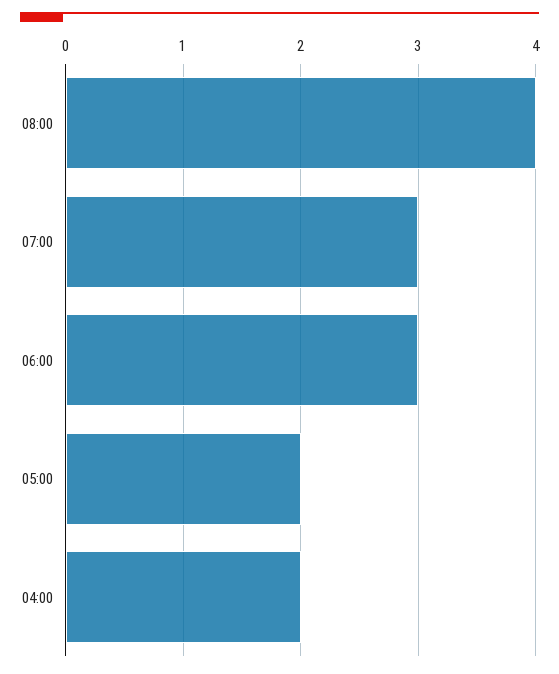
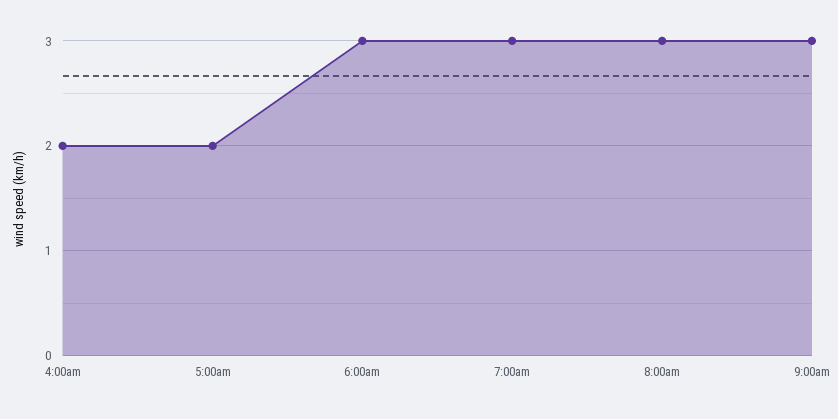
08:00: 4 -> 3
9:00am: none -> 3

